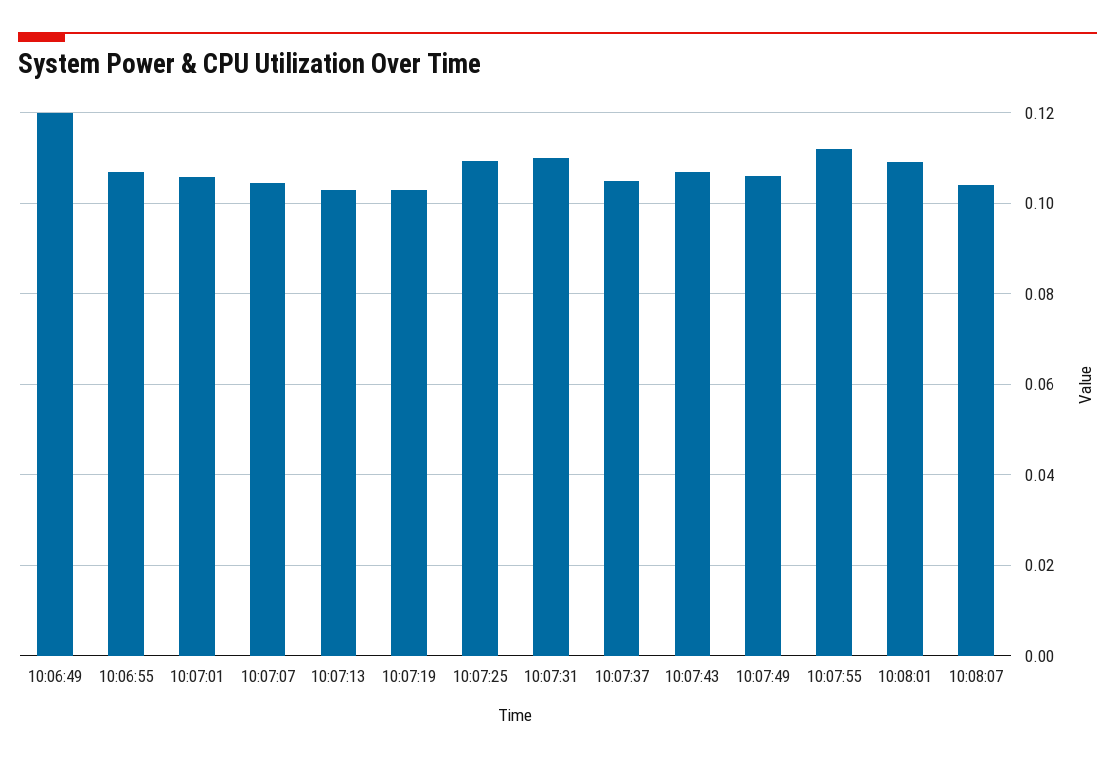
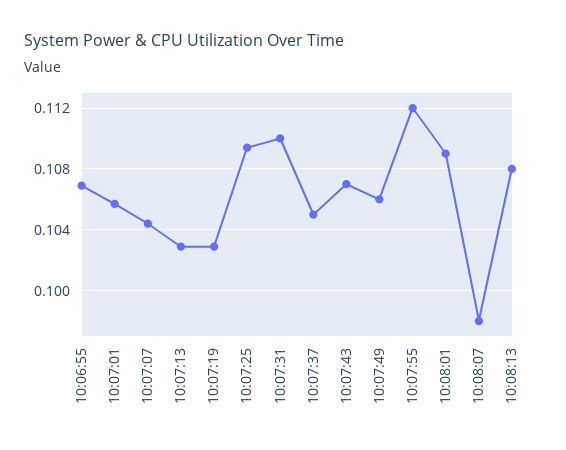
10:06:49: 0.12 -> none
10:08:07: 0.104 -> 0.098
10:08:13: none -> 0.108

